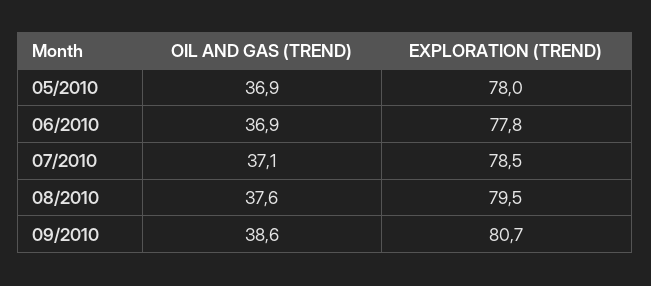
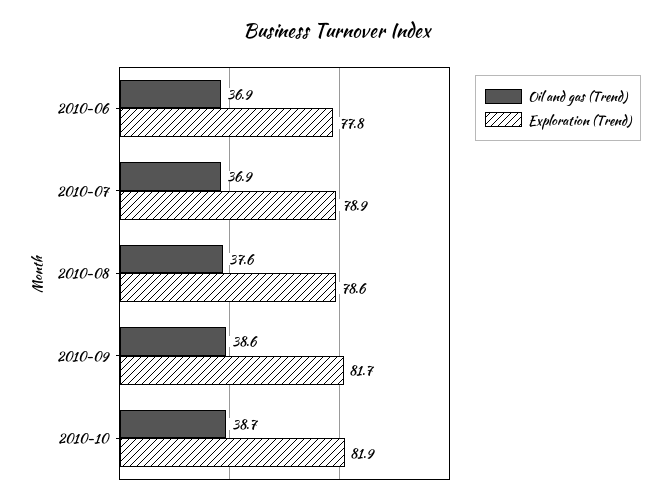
OIL AND GAS (TREND), 05/2010: 36.9 -> none
EXPLORATION (TREND), 05/2010: 78 -> none
OIL AND GAS (TREND), 07/2010: 37.1 -> 36.9
EXPLORATION (TREND), 07/2010: 78.5 -> 78.9
EXPLORATION (TREND), 08/2010: 79.5 -> 78.6
EXPLORATION (TREND), 09/2010: 80.7 -> 81.7
OIL AND GAS (TREND), 2010-10: none -> 38.7
EXPLORATION (TREND), 2010-10: none -> 81.9

